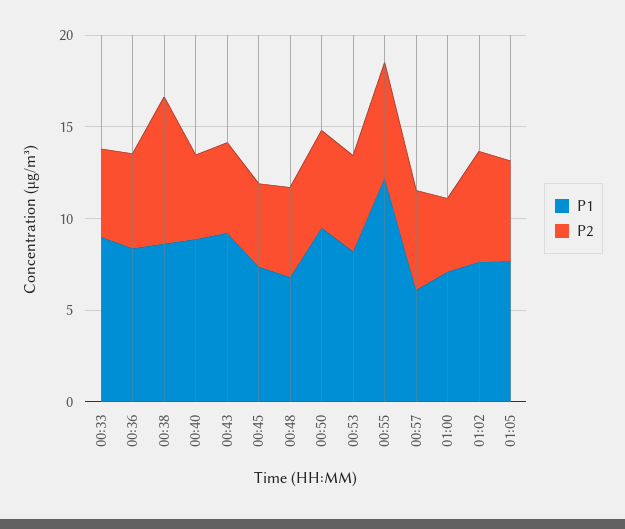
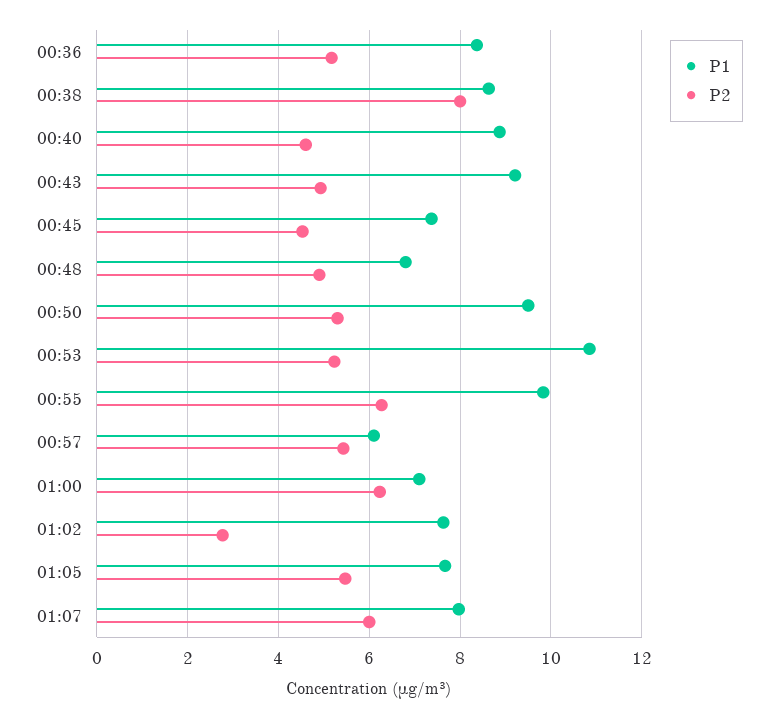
P1, 00:33: 9 -> none
P2, 00:33: 5 -> none
P1, 00:53: 8 -> 10.8
P1, 00:55: 12 -> 9.8
P2, 01:00: 4 -> 6.2
P2, 01:02: 6 -> 2.8
P1, 01:07: none -> 8
P2, 01:07: none -> 6

